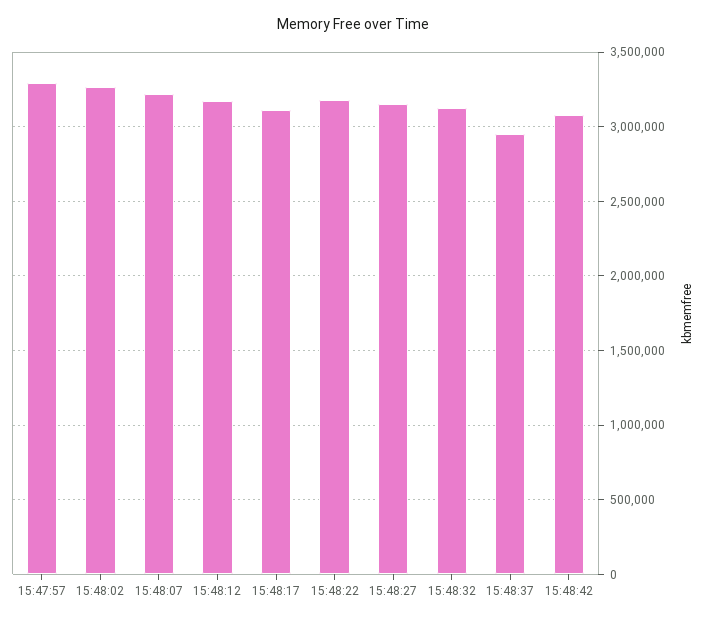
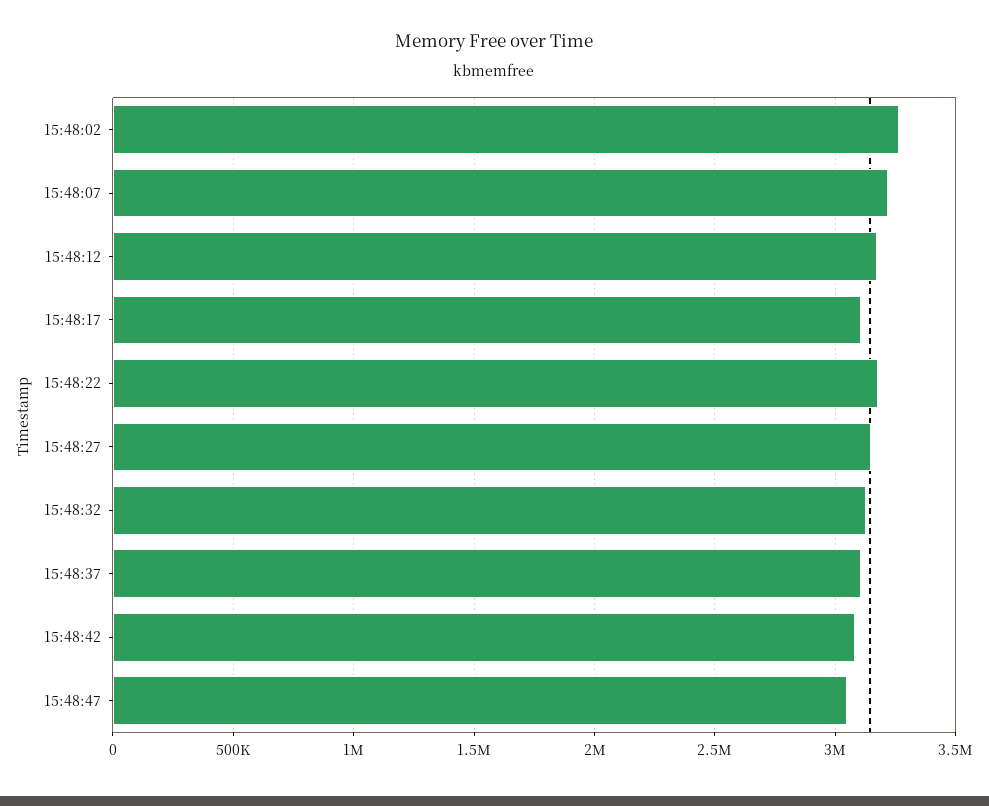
15:47:57: 3300000 -> none
15:48:37: 2950000 -> 3100000
15:48:47: none -> 3050000

